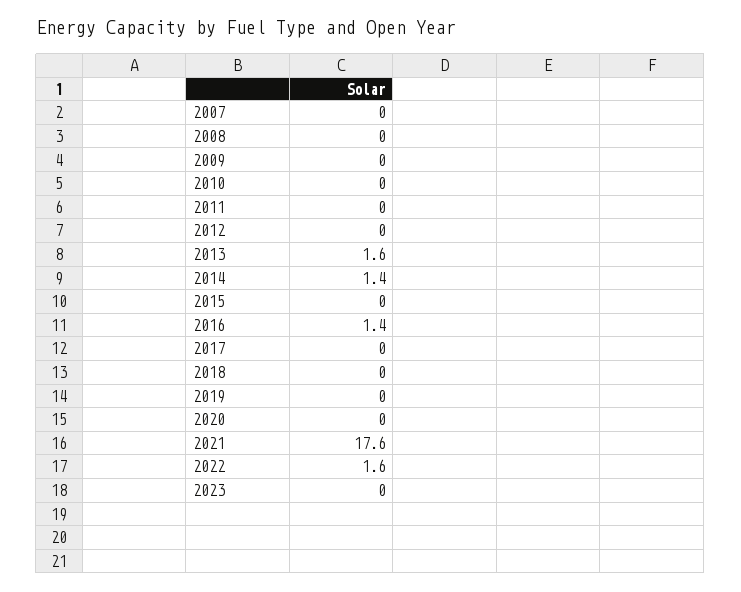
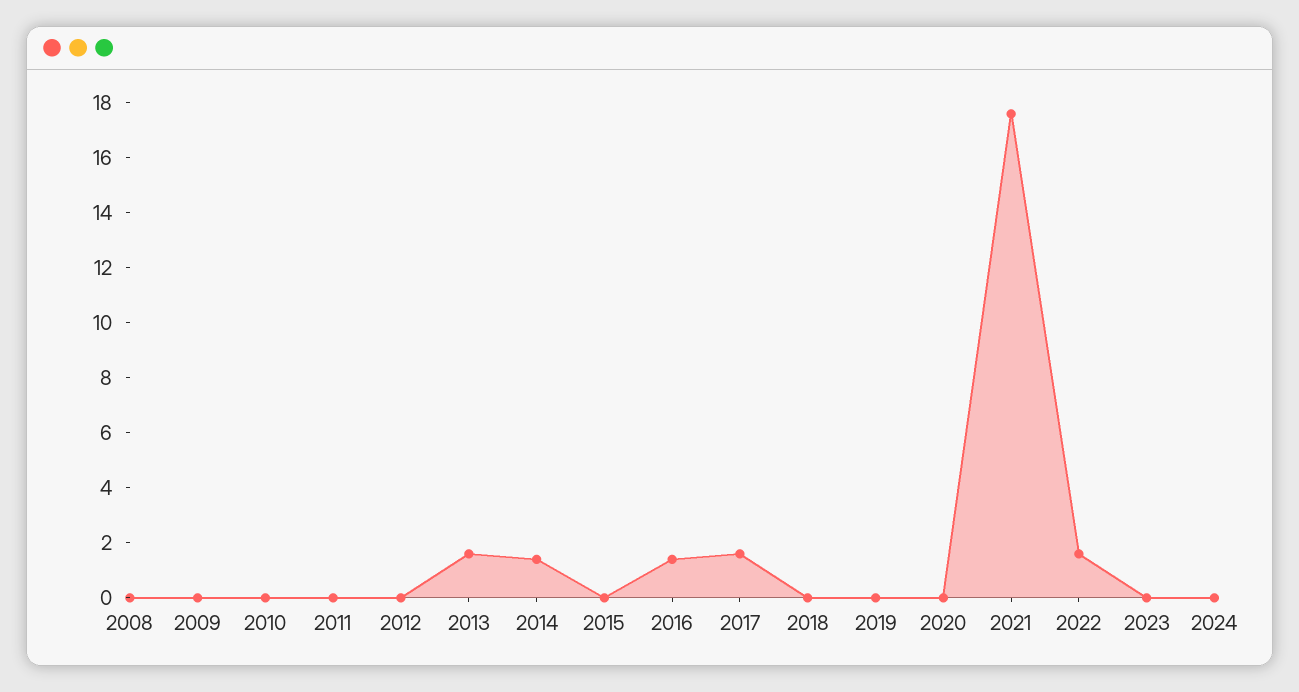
2007: 0 -> none
2017: 0 -> 1.5
2024: none -> 0

